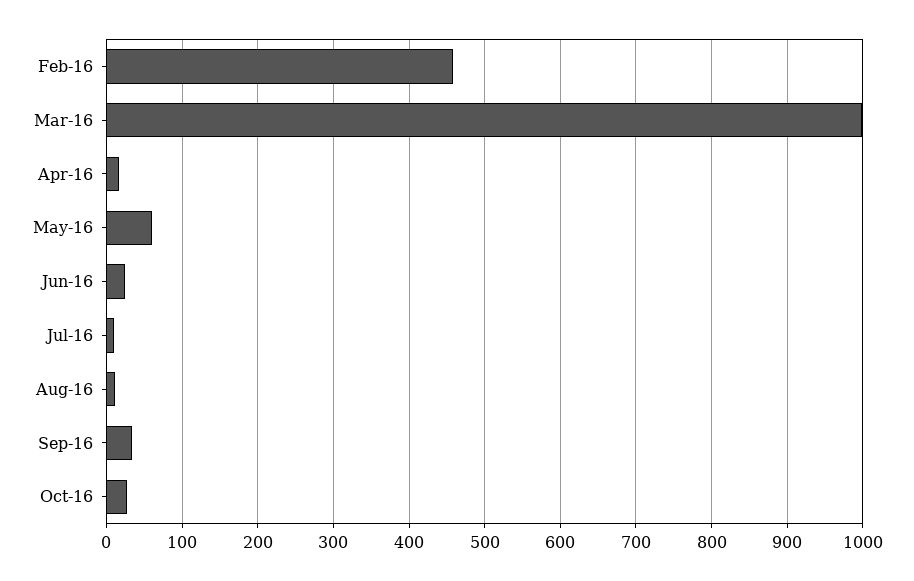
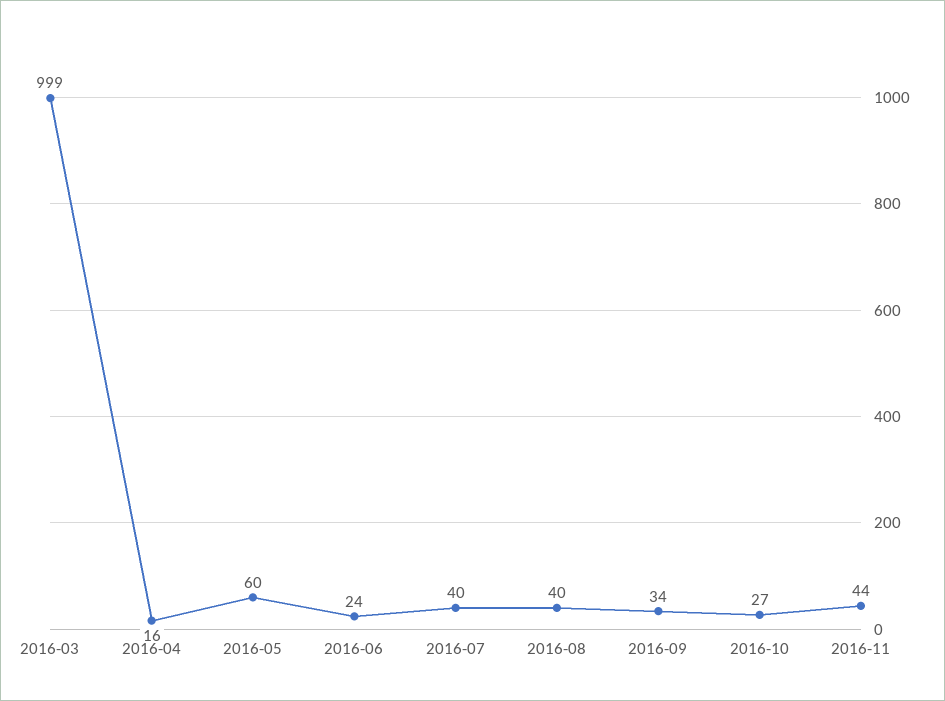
Feb-16: 460 -> none
Jul-16: 10 -> 40
Aug-16: 10 -> 40
2016-11: none -> 44

